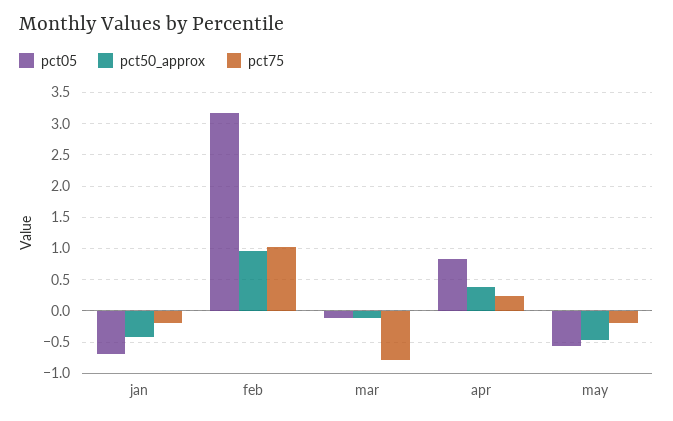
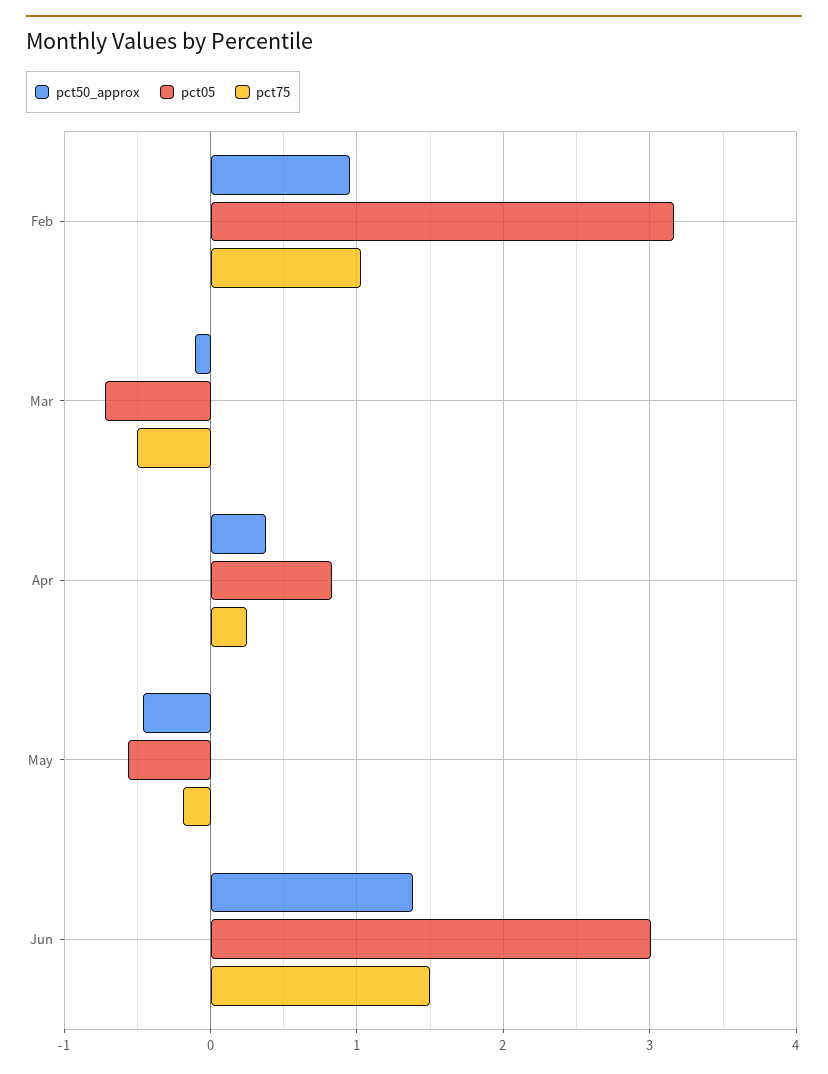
pct05, jan: -0.7 -> none
pct50_approx, jan: -0.4 -> none
pct75, jan: -0.2 -> none
pct05, mar: -0.1 -> -0.7
pct75, mar: -0.8 -> -0.5
pct50_approx, Jun: none -> 1.4
pct05, Jun: none -> 3
pct75, Jun: none -> 1.5

